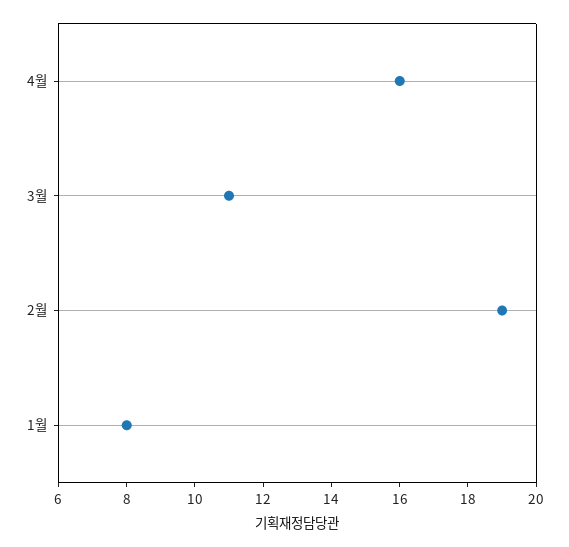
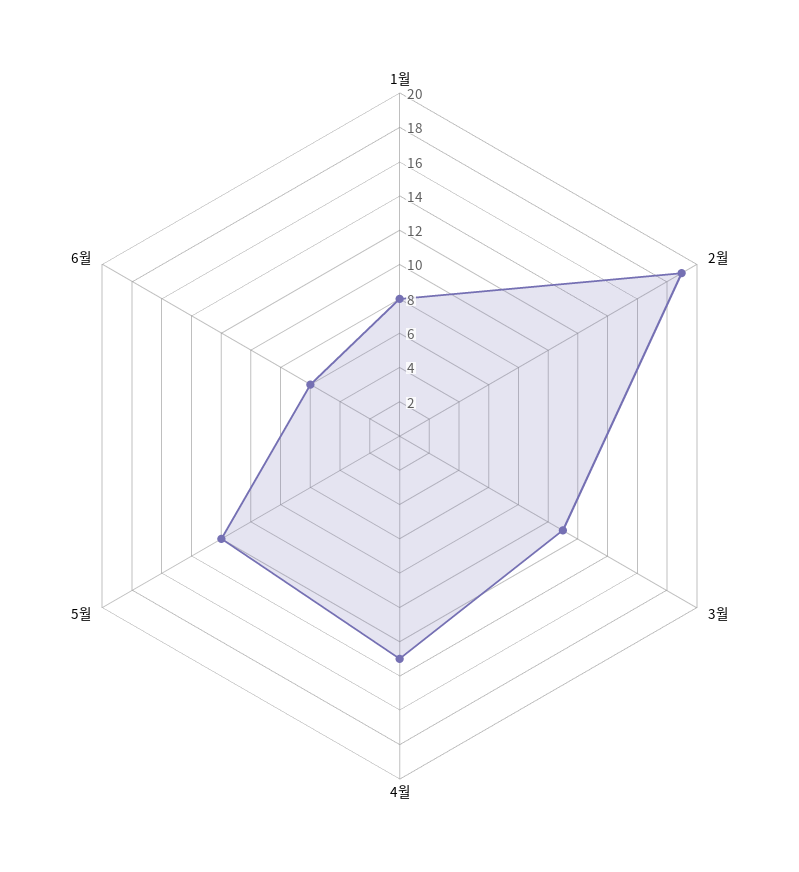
4월: 16 -> 13
5월: none -> 12
6월: none -> 6

